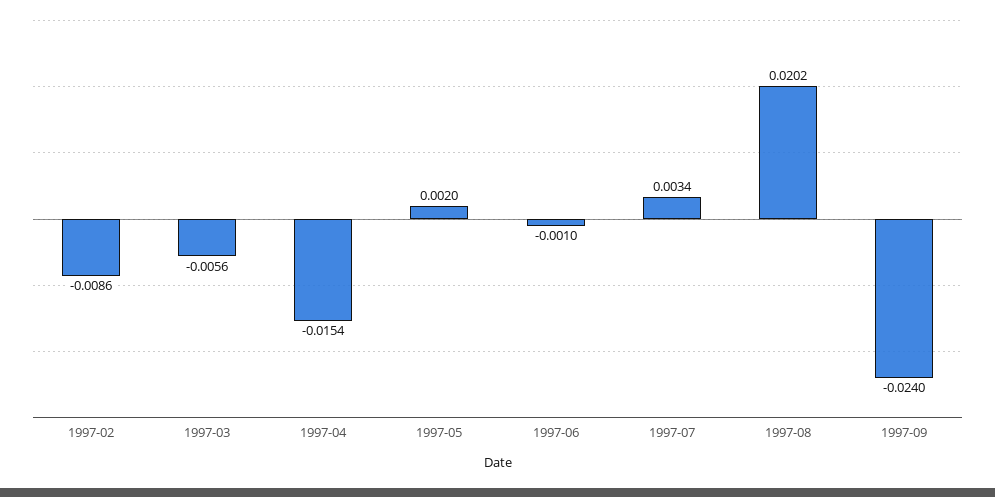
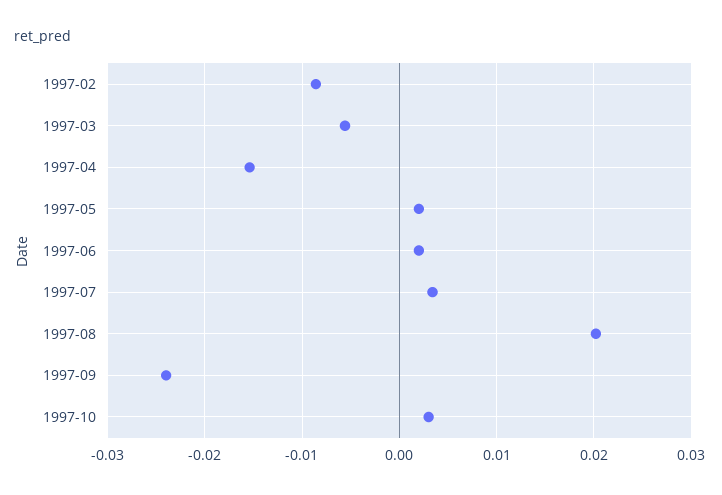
1997-06: -0.001 -> 0.002
1997-10: none -> 0.003

